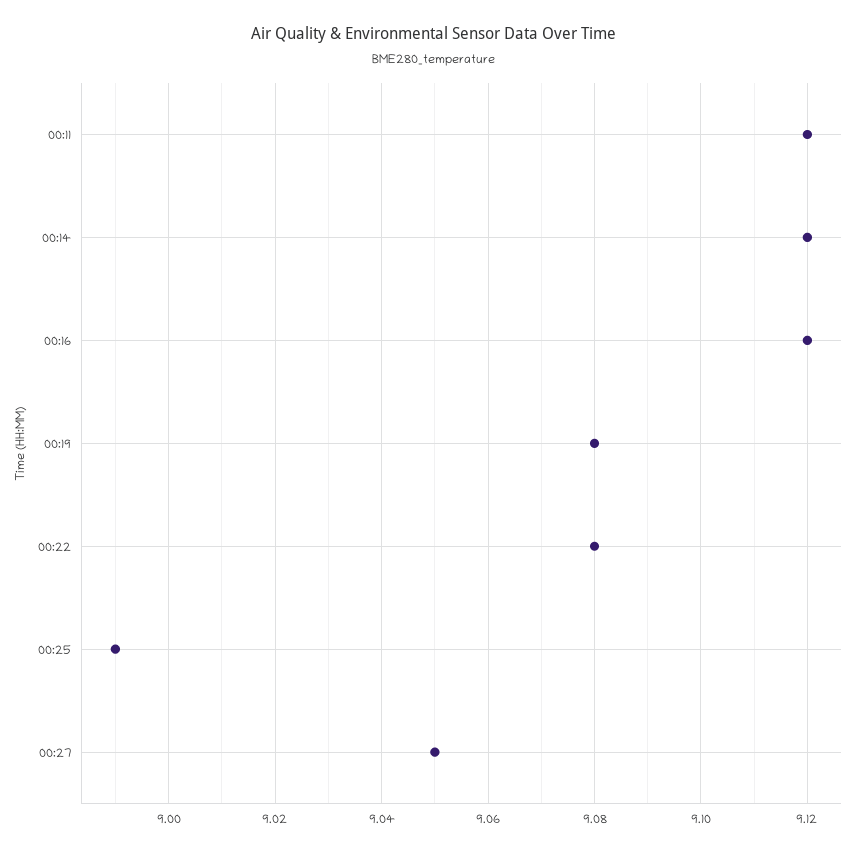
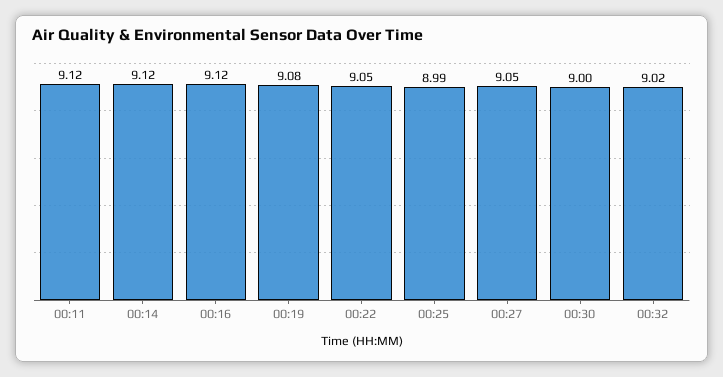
00:22: 9.08 -> 9.05
00:30: none -> 9
00:32: none -> 9.02

